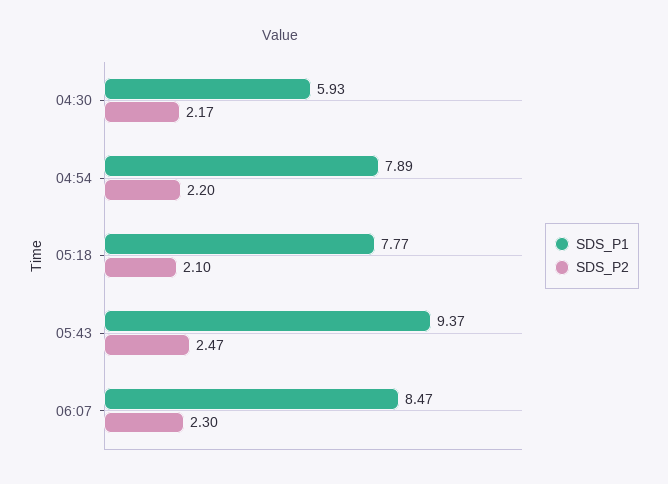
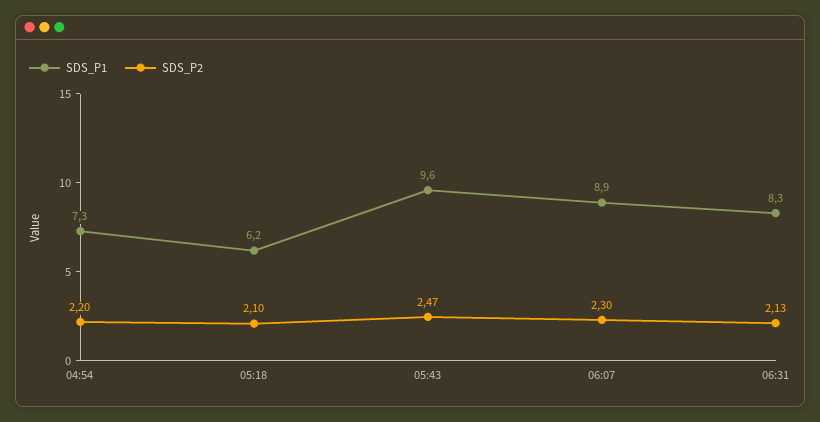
SDS_P1, 04:30: 5.93 -> none
SDS_P2, 04:30: 2.17 -> none
SDS_P1, 04:54: 7.89 -> 7.3
SDS_P1, 05:18: 7.77 -> 6.2
SDS_P1, 05:43: 9.37 -> 9.6
SDS_P1, 06:07: 8.47 -> 8.9
SDS_P1, 06:31: none -> 8.3
SDS_P2, 06:31: none -> 2.13

